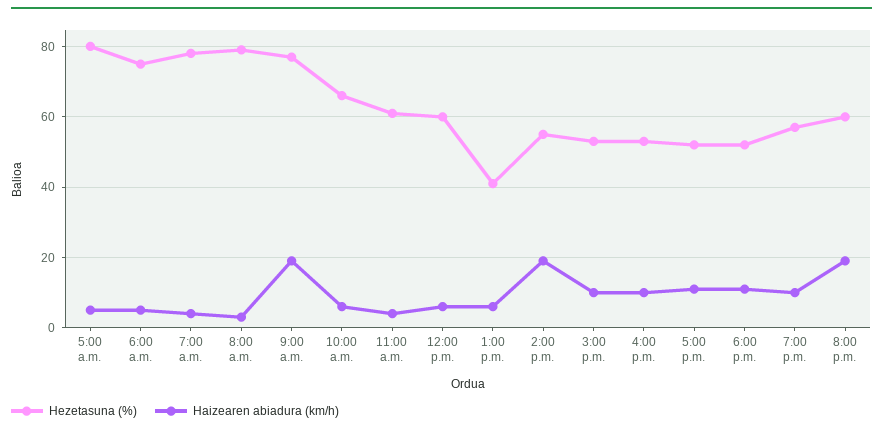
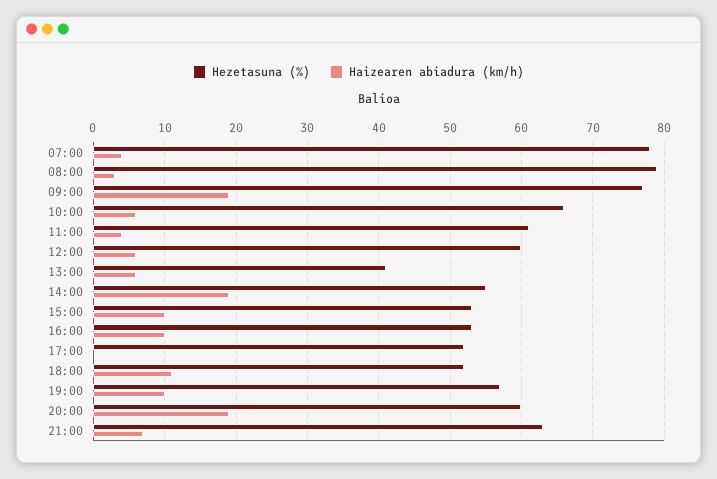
Hezetasuna (%), 5:00 a.m.: 80 -> none
Haizearen abiadura (km/h), 5:00 a.m.: 5 -> none
Hezetasuna (%), 6:00 a.m.: 75 -> none
Haizearen abiadura (km/h), 6:00 a.m.: 5 -> none
Haizearen abiadura (km/h), 5:00 p.m.: 10 -> 0
Hezetasuna (%), 21:00: none -> 63
Haizearen abiadura (km/h), 21:00: none -> 7

